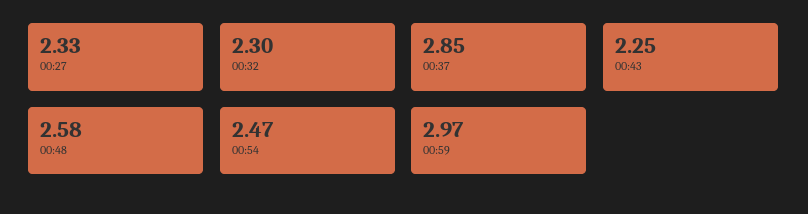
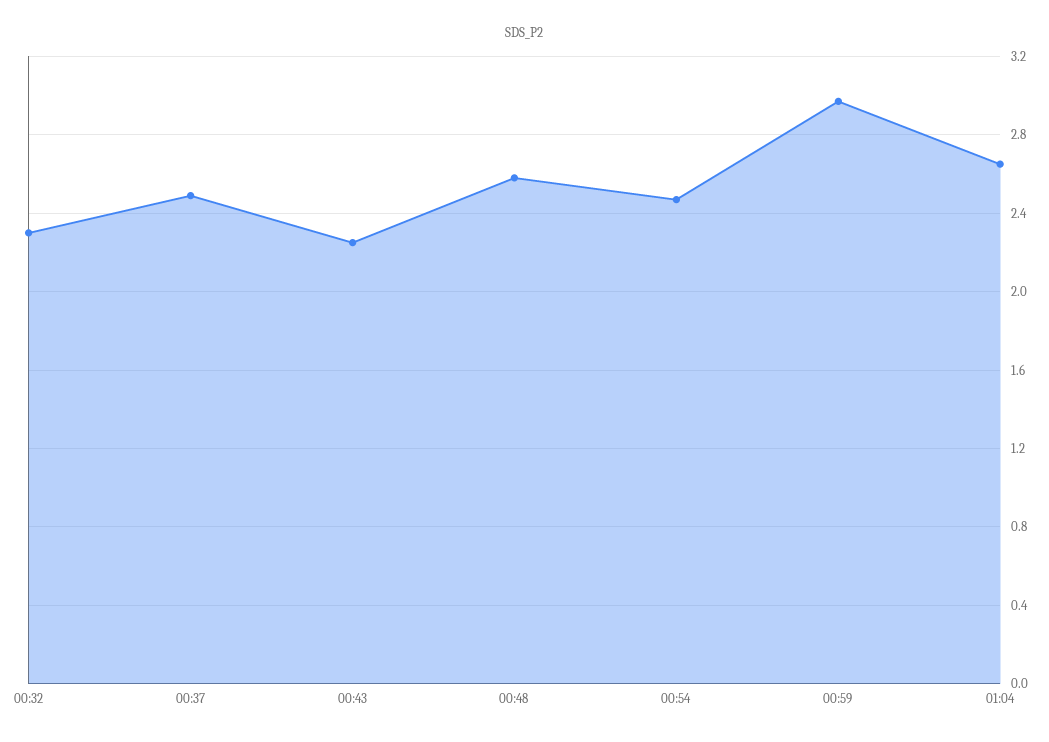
00:27: 2.33 -> none
00:37: 2.85 -> 2.5
01:04: none -> 2.65

